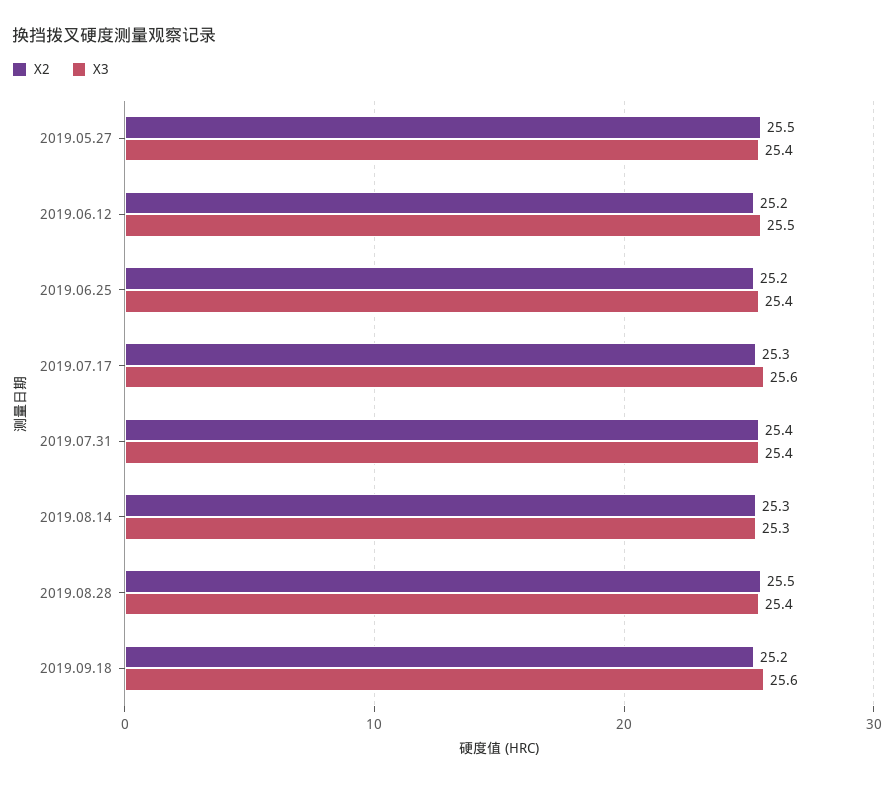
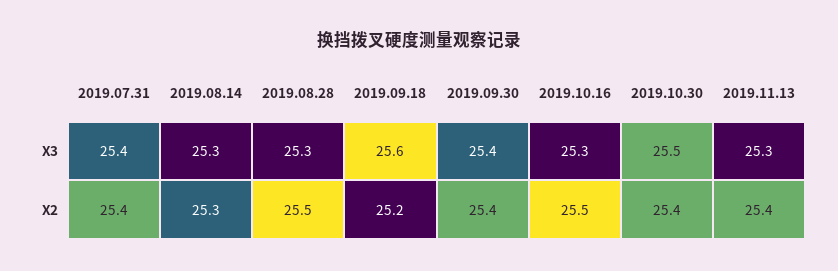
X2, 2019.05.27: 25.5 -> none
X3, 2019.05.27: 25.4 -> none
X2, 2019.06.12: 25.2 -> none
X3, 2019.06.12: 25.5 -> none
X2, 2019.06.25: 25.2 -> none
X3, 2019.06.25: 25.4 -> none
X2, 2019.07.17: 25.3 -> none
X3, 2019.07.17: 25.6 -> none
X3, 2019.08.28: 25.4 -> 25.3
X3, 2019.09.30: none -> 25.4
X3, 2019.10.16: none -> 25.3
X3, 2019.10.30: none -> 25.5
X3, 2019.11.13: none -> 25.3
X2, 2019.09.30: none -> 25.4
X2, 2019.10.16: none -> 25.5
X2, 2019.10.30: none -> 25.4
X2, 2019.11.13: none -> 25.4

